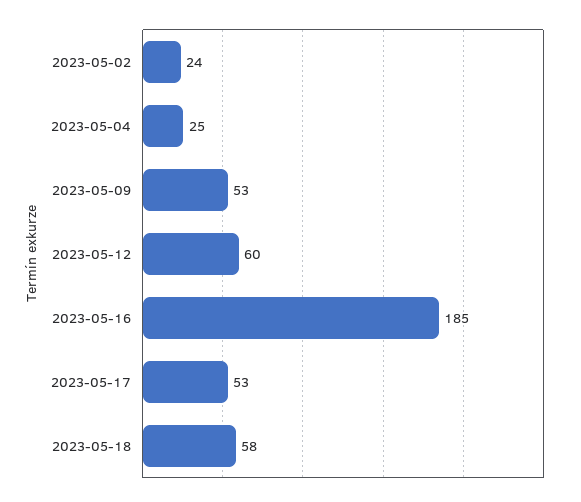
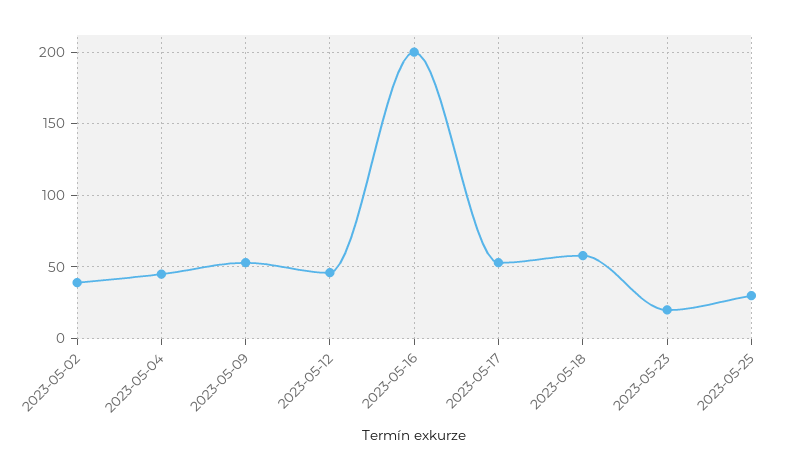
2023-05-02: 24 -> 40
2023-05-04: 25 -> 45
2023-05-12: 60 -> 45
2023-05-16: 185 -> 200
2023-05-23: none -> 20
2023-05-25: none -> 30

